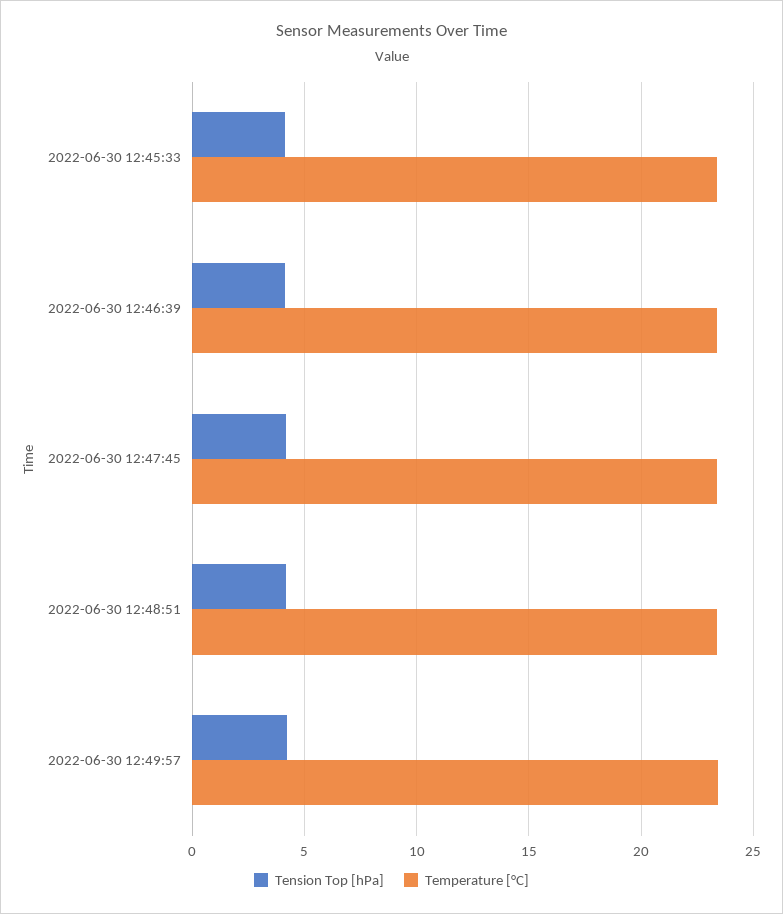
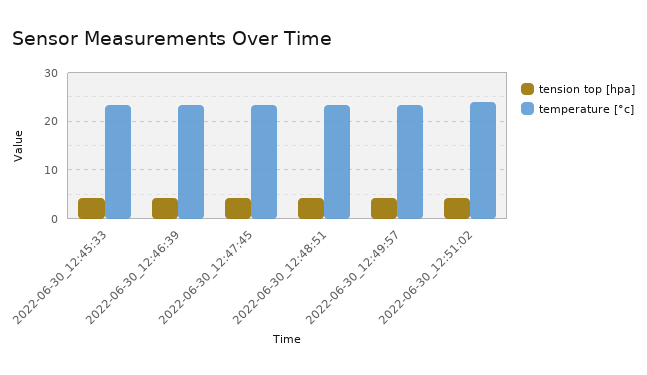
Tension Top [hPa], 2022-06-30_12:51:02: none -> 4
Temperature [°C], 2022-06-30_12:51:02: none -> 24

